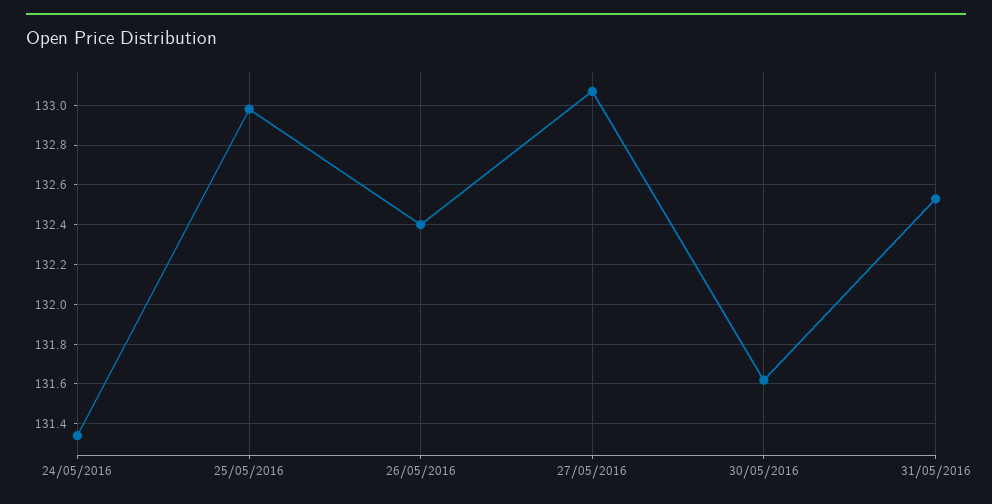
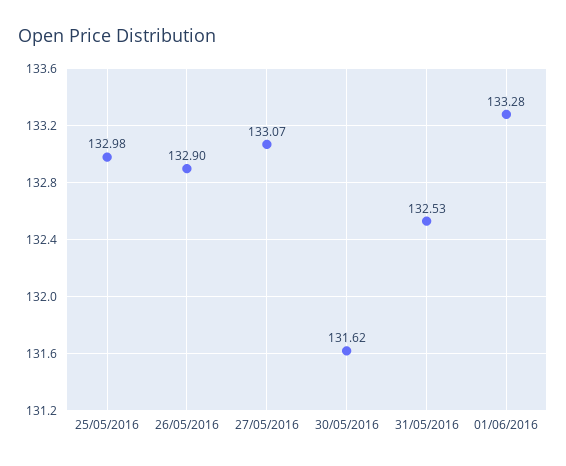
24/05/2016: 131.35 -> none
26/05/2016: 132.4 -> 132.9
01/06/2016: none -> 133.28

